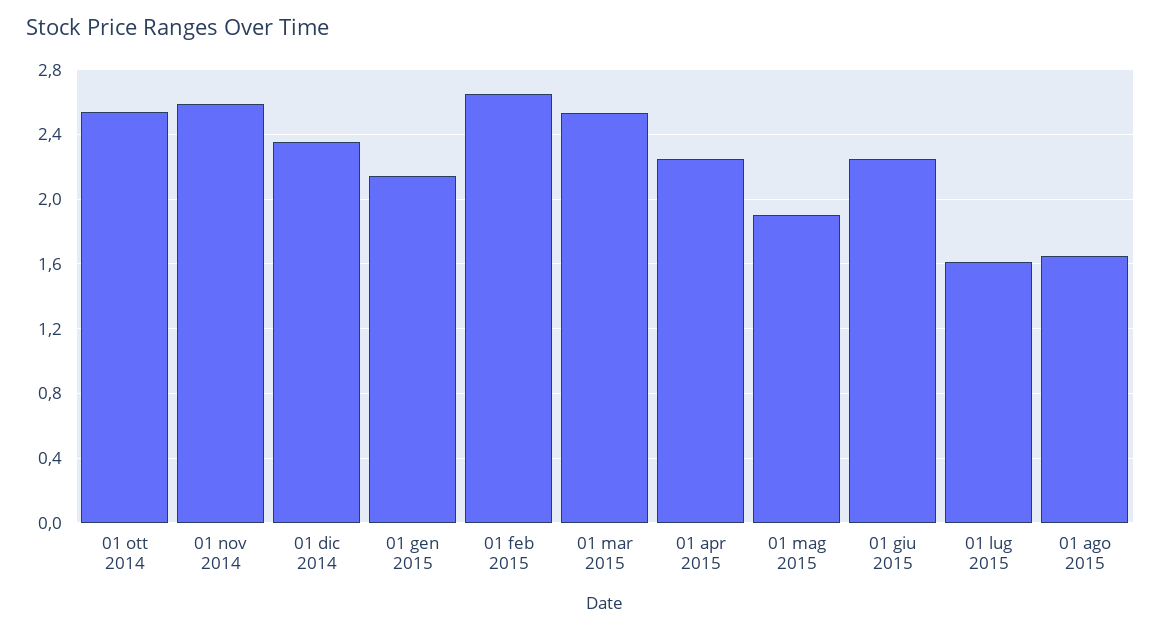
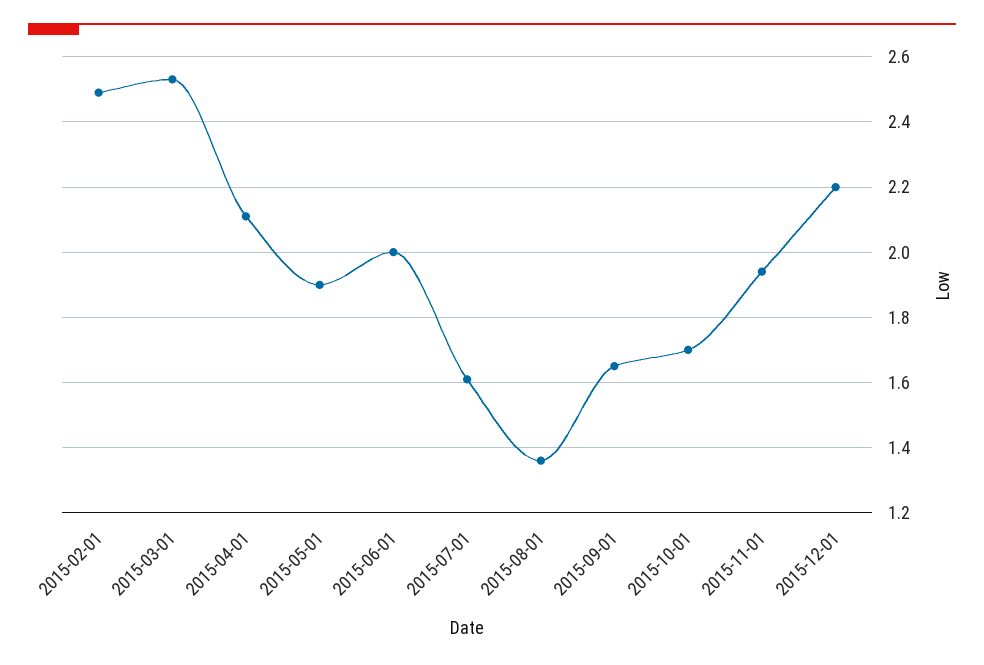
01 ott 2014: 2.55 -> none
01 nov 2014: 2.6 -> none
01 dic 2014: 2.35 -> none
01 gen 2015: 2.15 -> none
01 feb 2015: 2.65 -> 2.5
01 apr 2015: 2.25 -> 2.1
01 giu 2015: 2.25 -> 2
01 ago 2015: 1.65 -> 1.35
2015-09-01: none -> 1.65
2015-10-01: none -> 1.7
2015-11-01: none -> 1.95
2015-12-01: none -> 2.2

